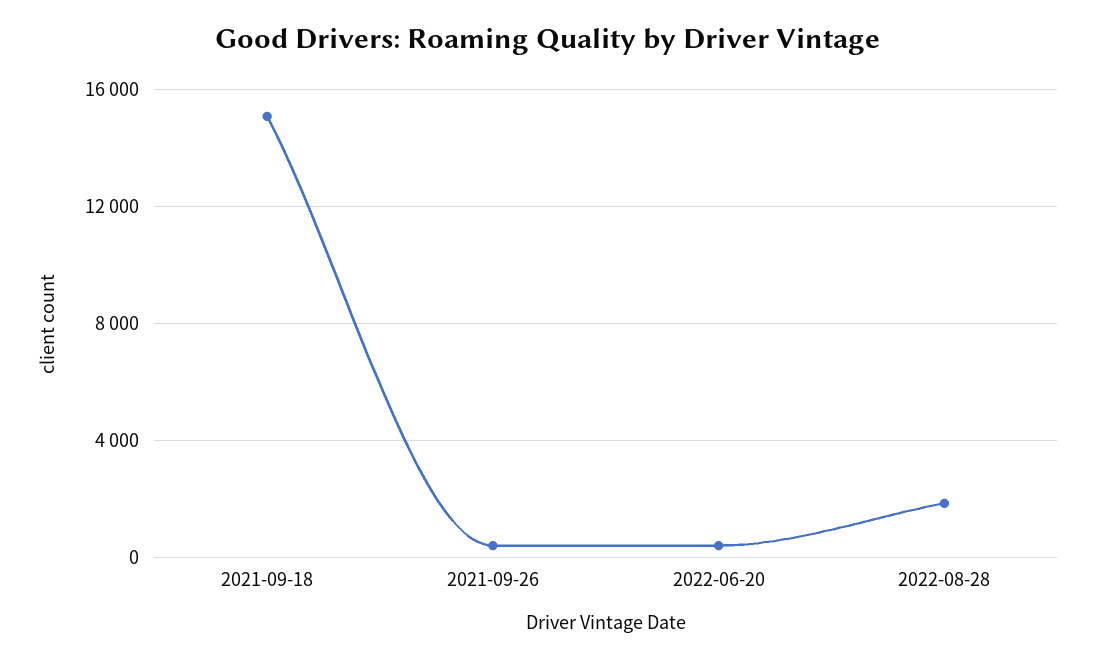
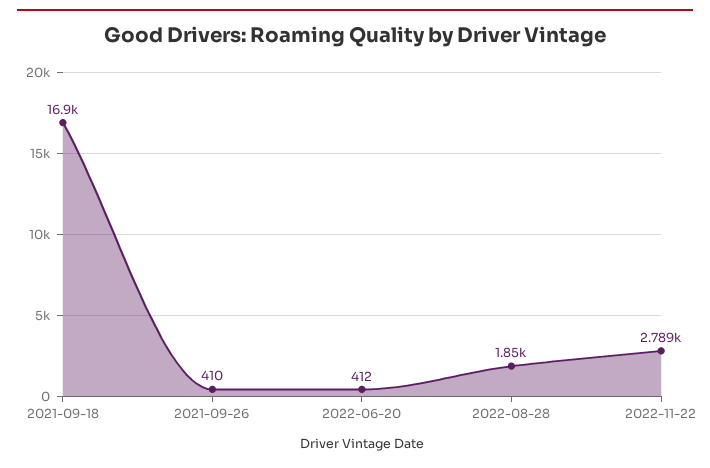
2021-09-18: 15000 -> 16900
2022-11-22: none -> 2789

